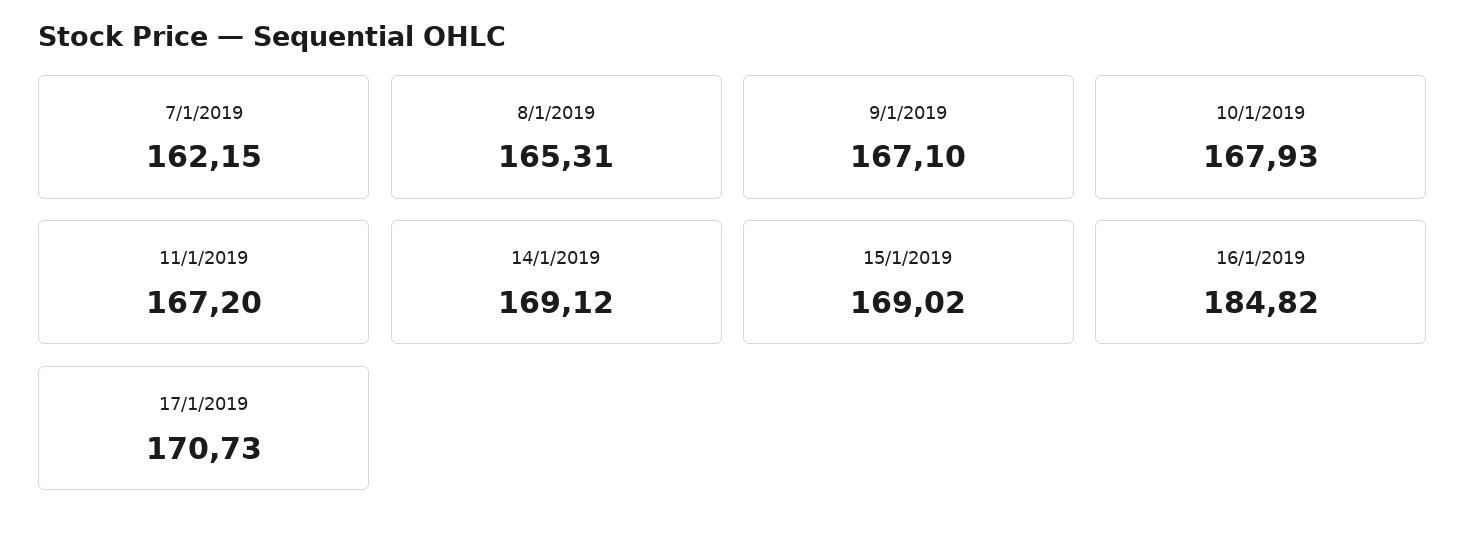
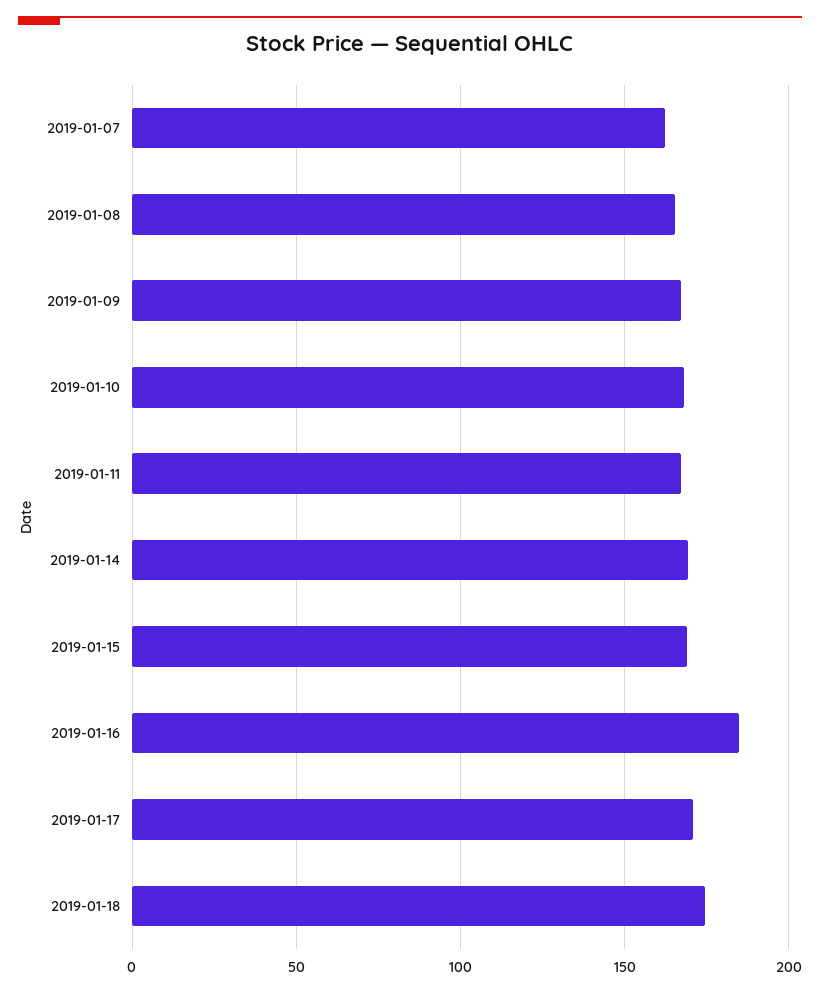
2019-01-18: none -> 175

